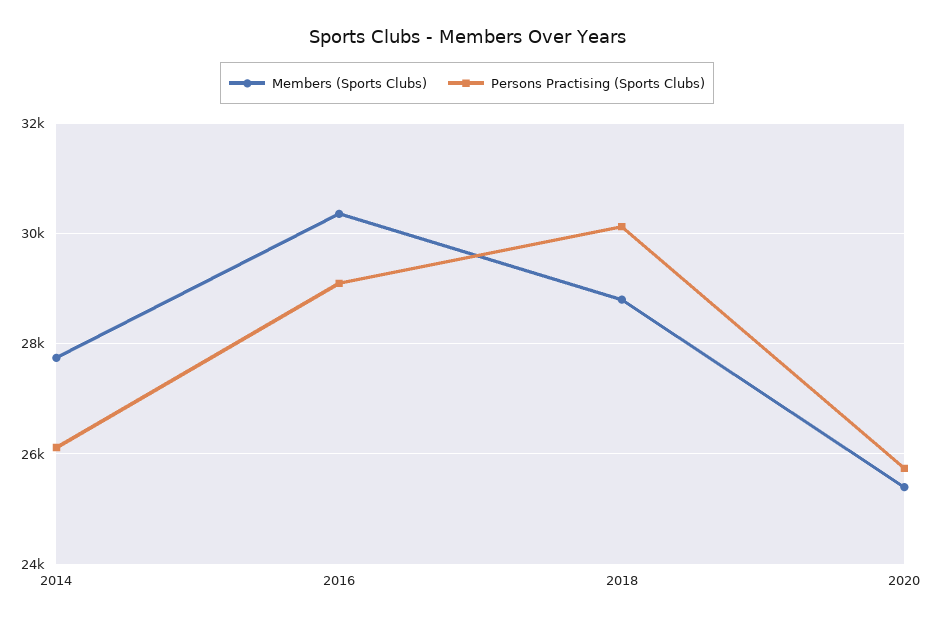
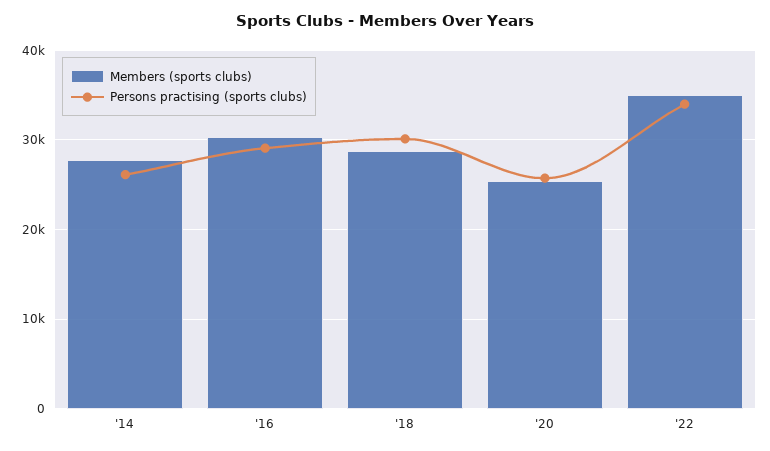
Members (Sports Clubs), '22: none -> 35000
Persons Practising (Sports Clubs), '22: none -> 34000

